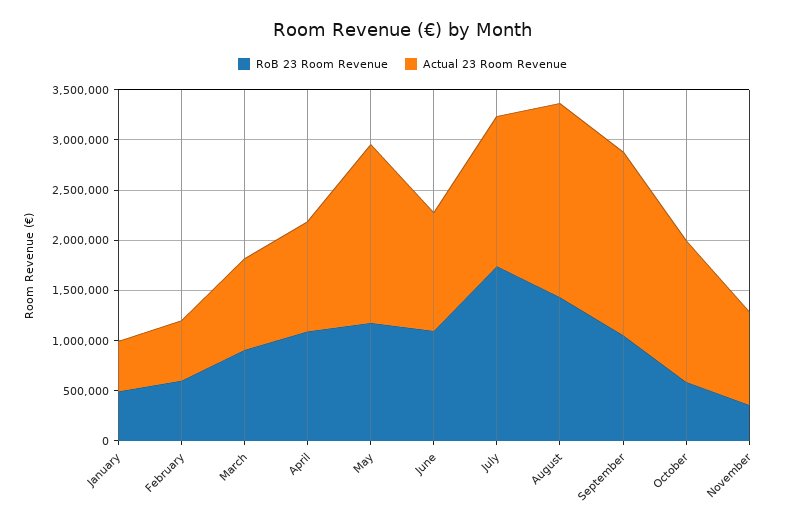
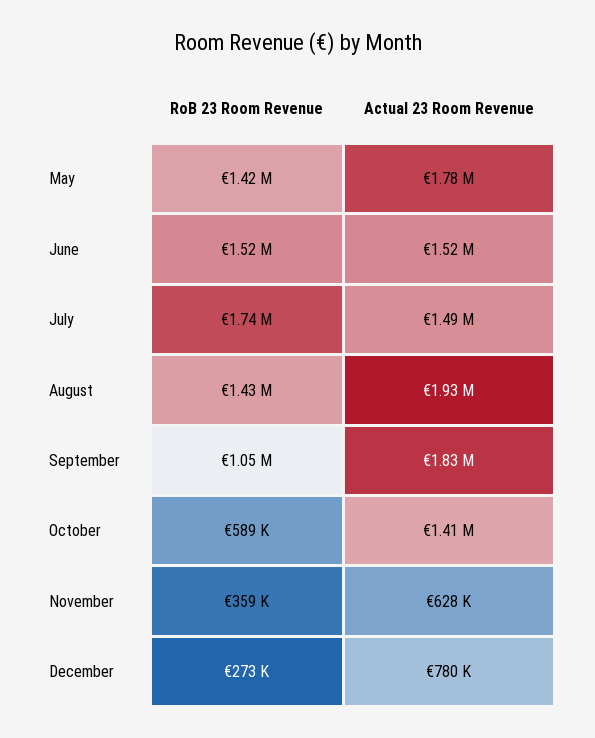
RoB 23 Room Revenue, January: 500000 -> none
Actual 23 Room Revenue, January: 500000 -> none
RoB 23 Room Revenue, February: 600000 -> none
Actual 23 Room Revenue, February: 600000 -> none
RoB 23 Room Revenue, March: 900000 -> none
Actual 23 Room Revenue, March: 900000 -> none
RoB 23 Room Revenue, April: 1100000 -> none
Actual 23 Room Revenue, April: 1100000 -> none
RoB 23 Room Revenue, May: 1200000 -> 1420000
RoB 23 Room Revenue, June: 1100000 -> 1520000
Actual 23 Room Revenue, June: 1200000 -> 1520000
Actual 23 Room Revenue, November: 900000 -> 628000
RoB 23 Room Revenue, December: none -> 273000
Actual 23 Room Revenue, December: none -> 780000

